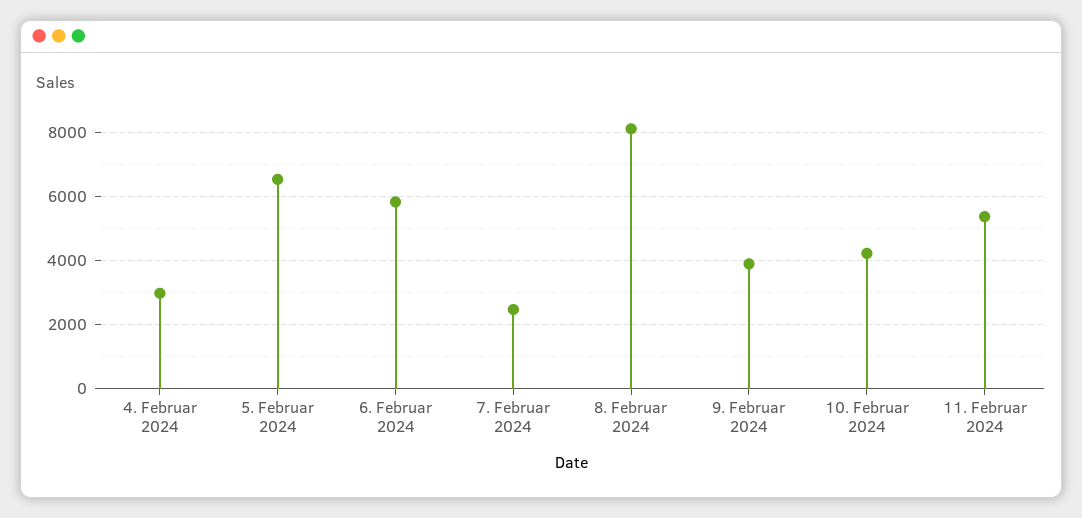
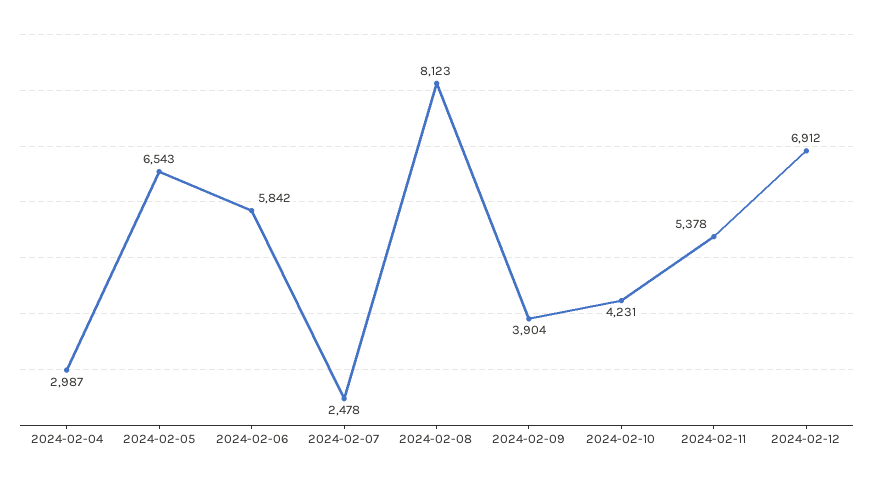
2024-02-12: none -> 6912

